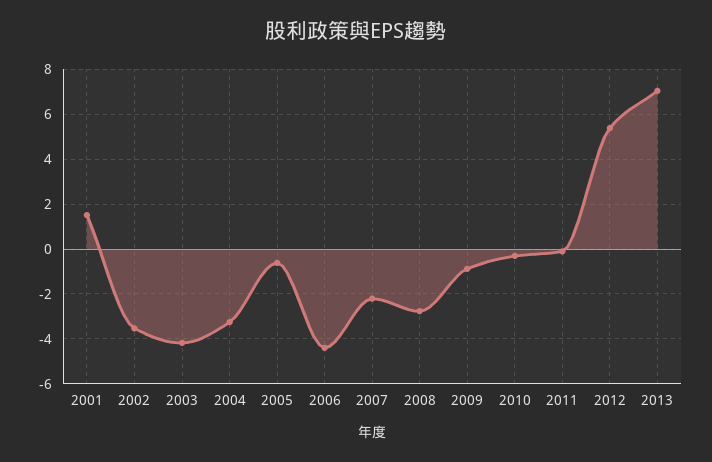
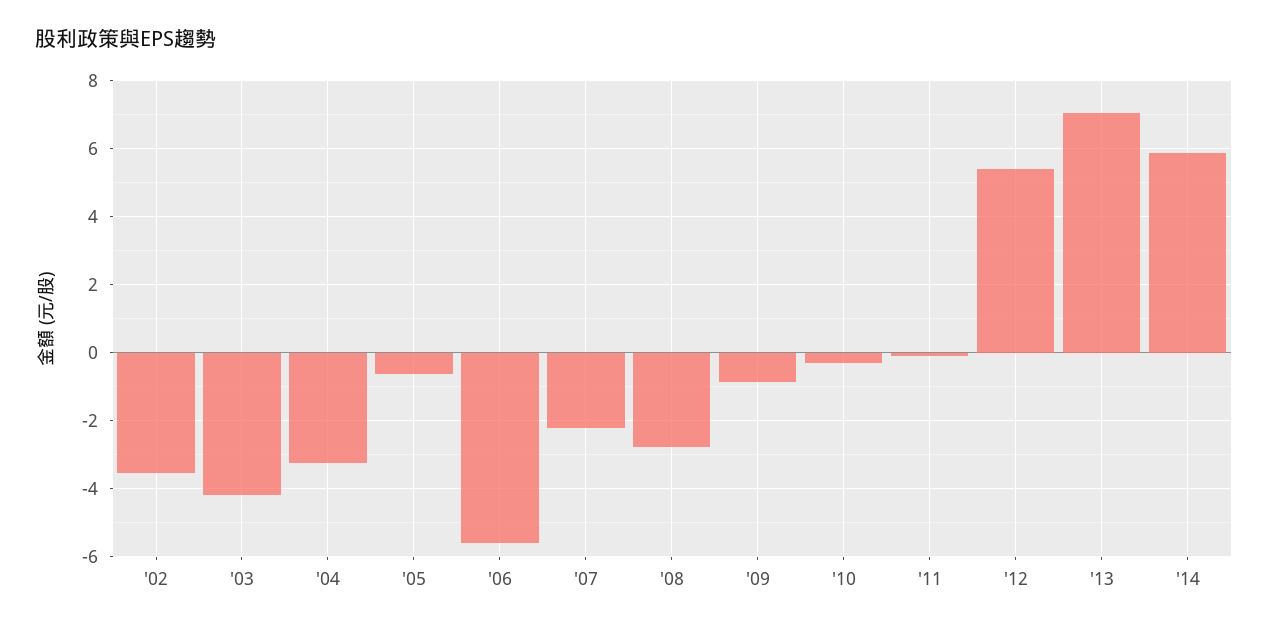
2001: 1.5 -> none
2006: -4.5 -> -5.6
'14: none -> 5.8

